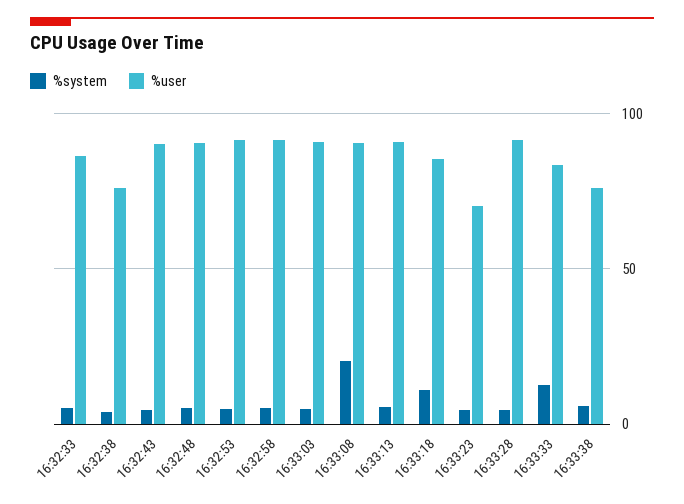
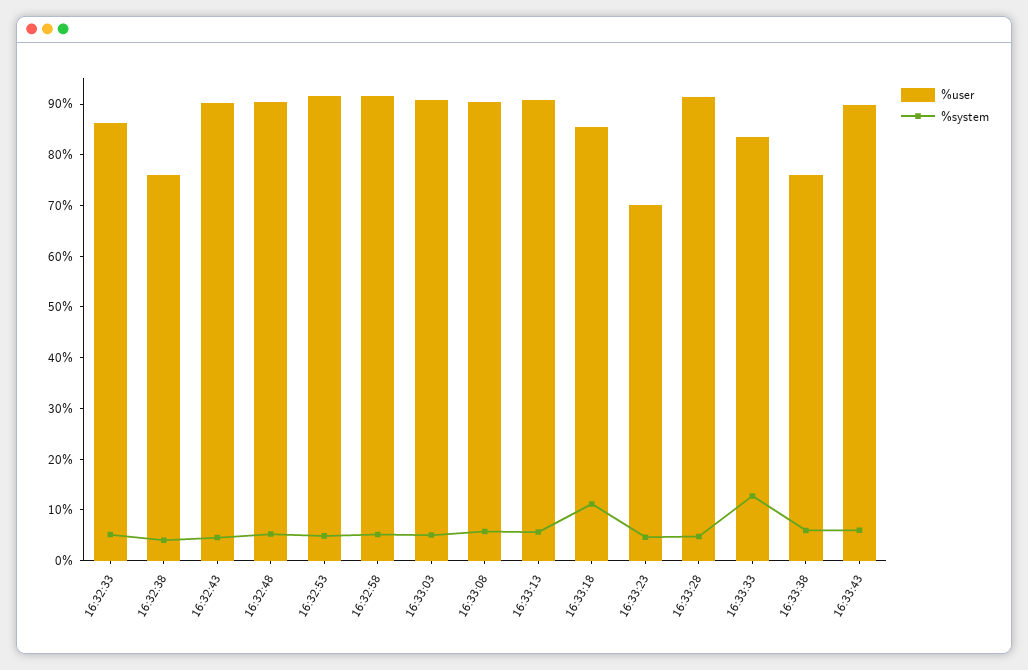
%system, 16:33:08: 20 -> 6
%user, 16:33:43: none -> 90
%system, 16:33:43: none -> 6

